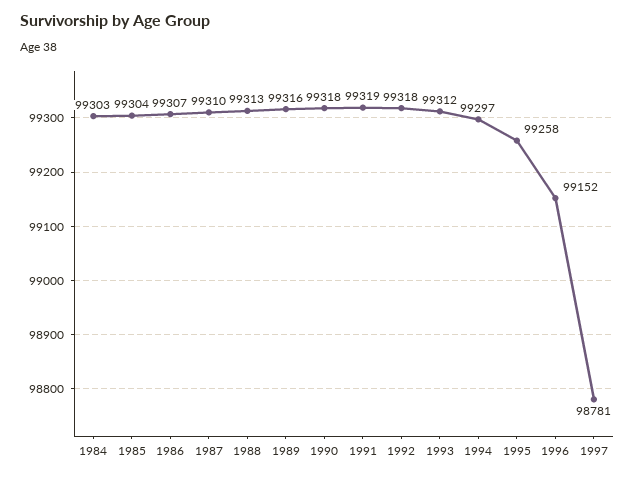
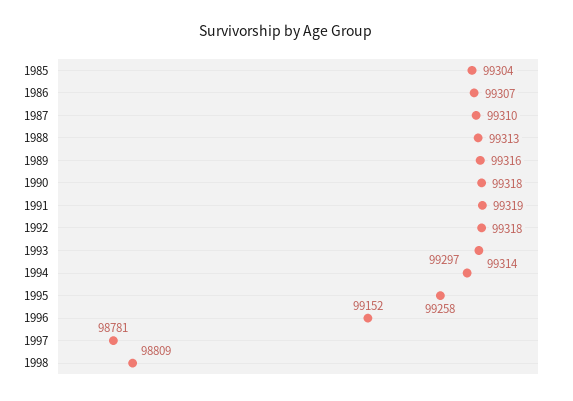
1984: 99303 -> none
1993: 99312 -> 99314
1998: none -> 98809

